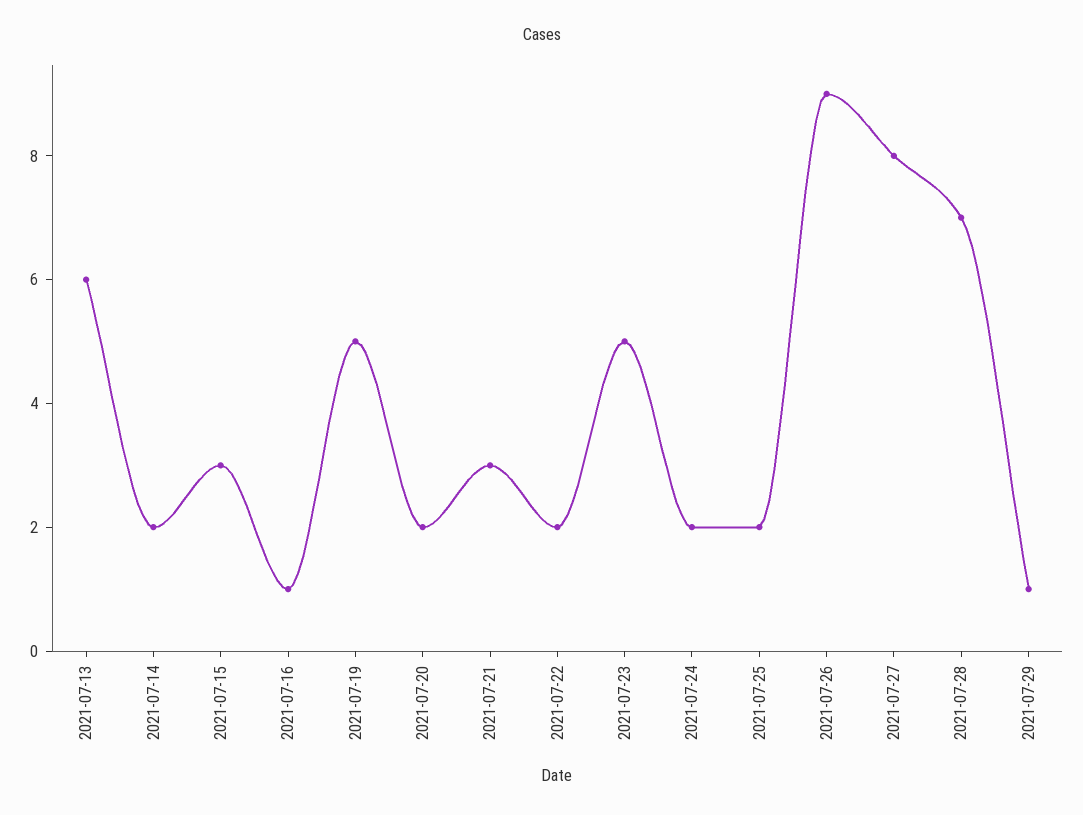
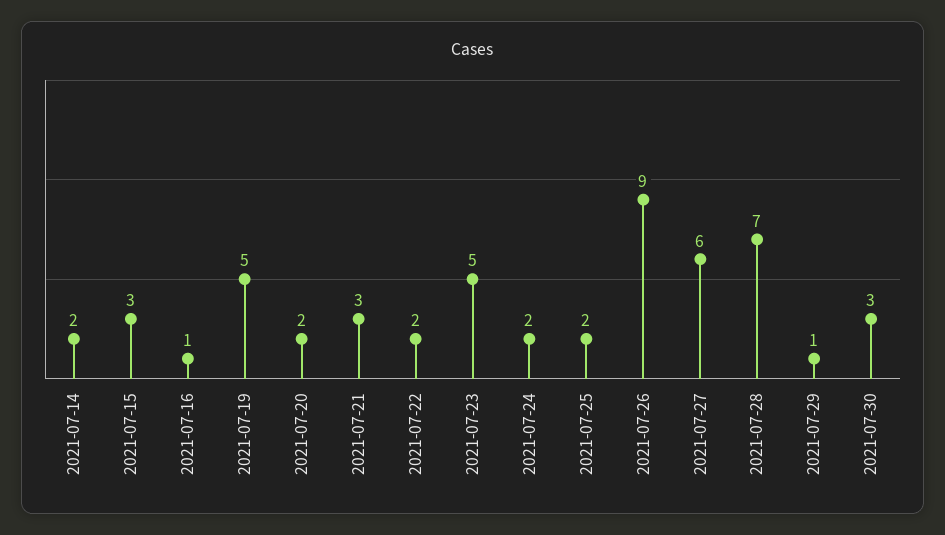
2021-07-13: 6 -> none
2021-07-27: 8 -> 6
2021-07-30: none -> 3

